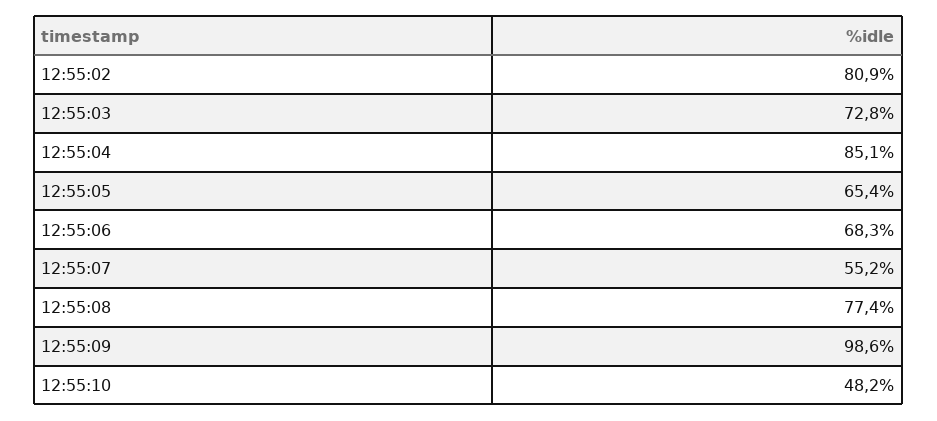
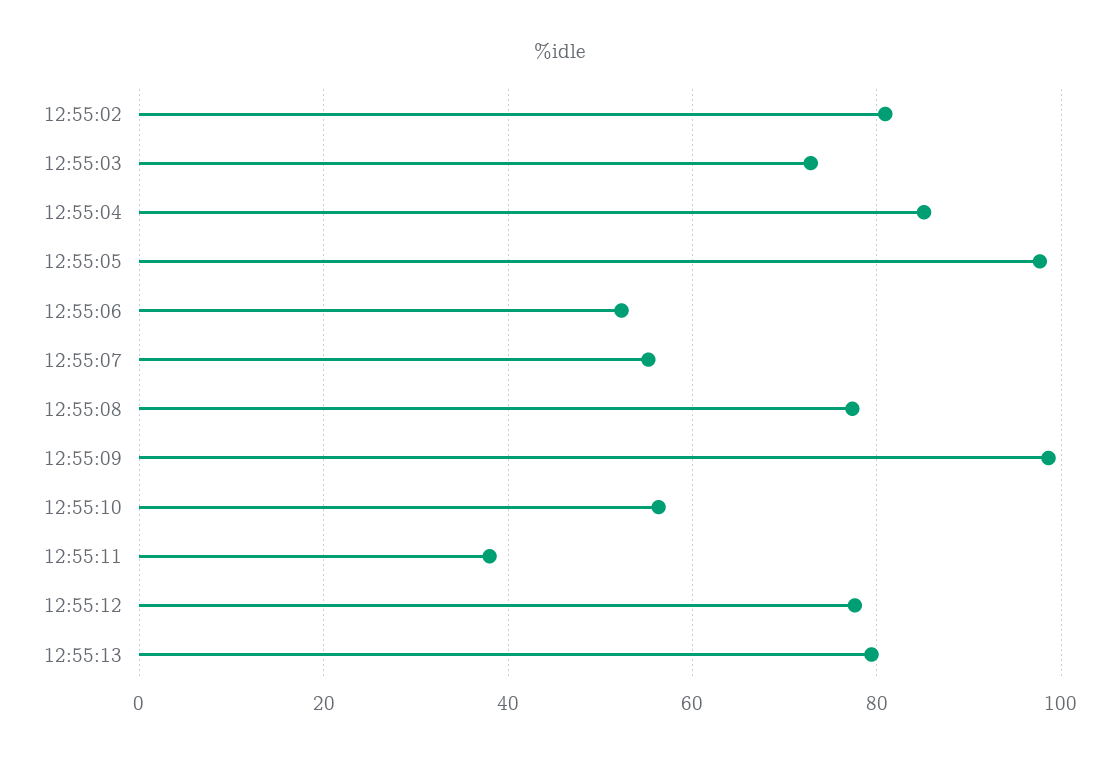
12:55:05: 65.4 -> 98
12:55:06: 68.3 -> 52
12:55:10: 48.2 -> 56
12:55:11: none -> 38
12:55:12: none -> 78
12:55:13: none -> 80

